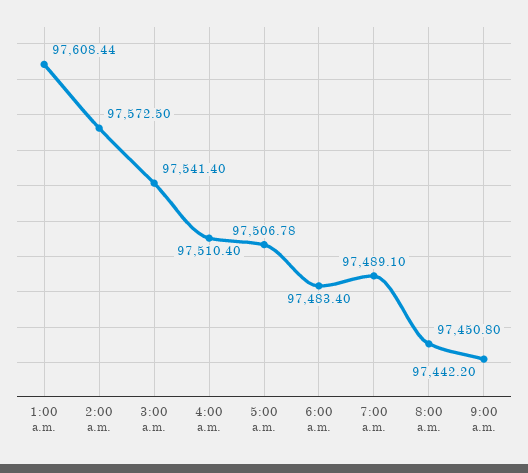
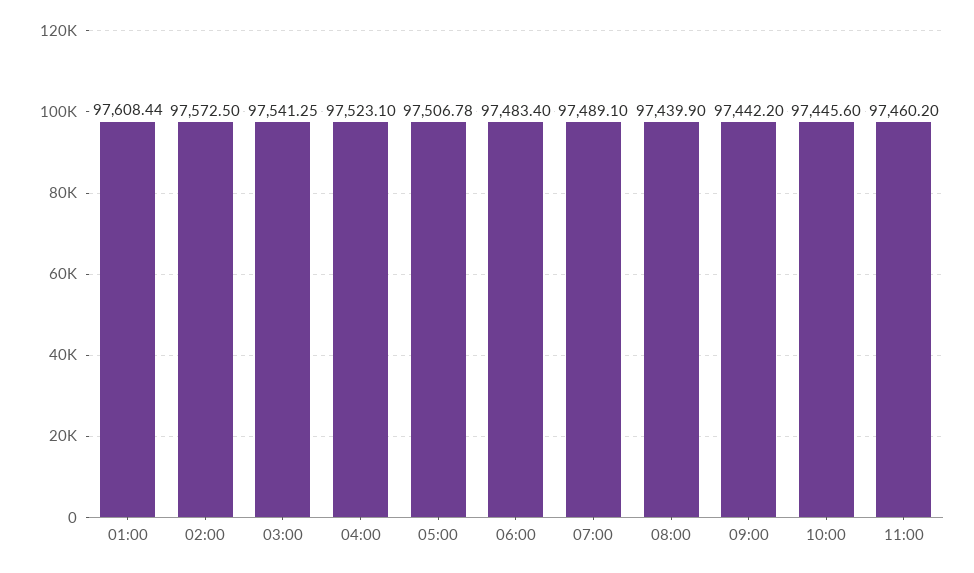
3:00 a.m.: 97541.4 -> 97541.25
4:00 a.m.: 97510.4 -> 97523.1
8:00 a.m.: 97450.8 -> 97439.9
10:00: none -> 97445.6
11:00: none -> 97460.2

